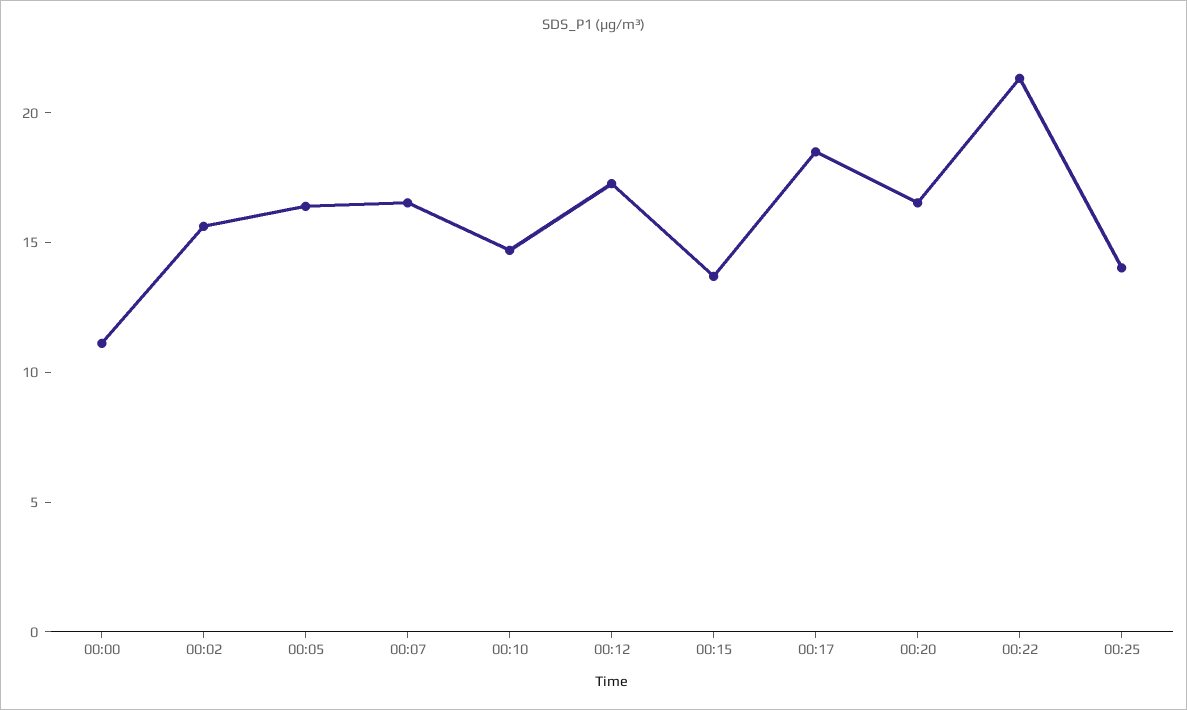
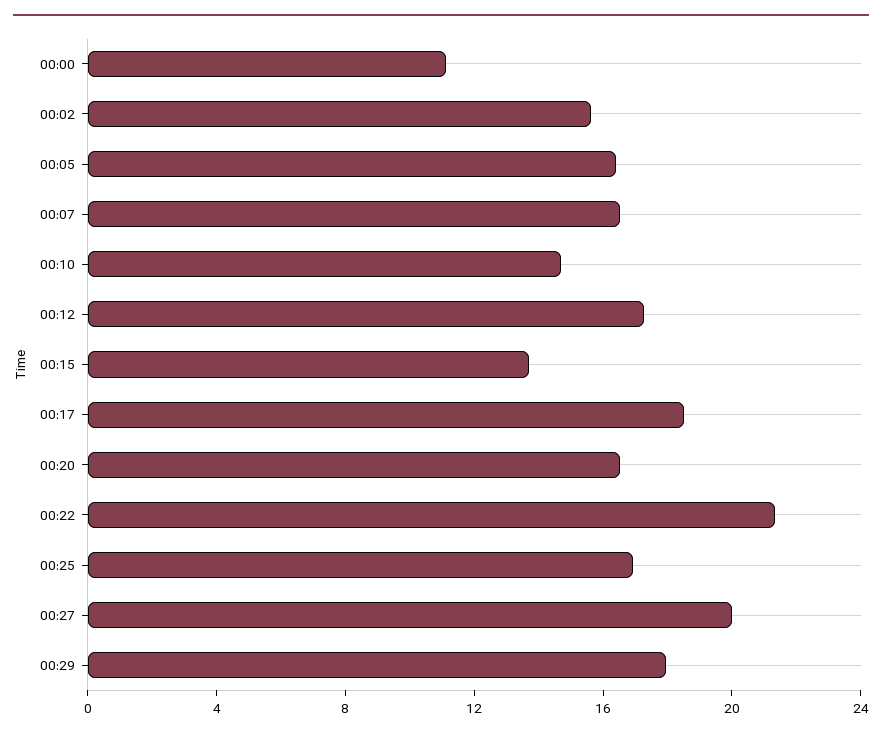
00:25: 14 -> 17
00:27: none -> 20
00:29: none -> 18

